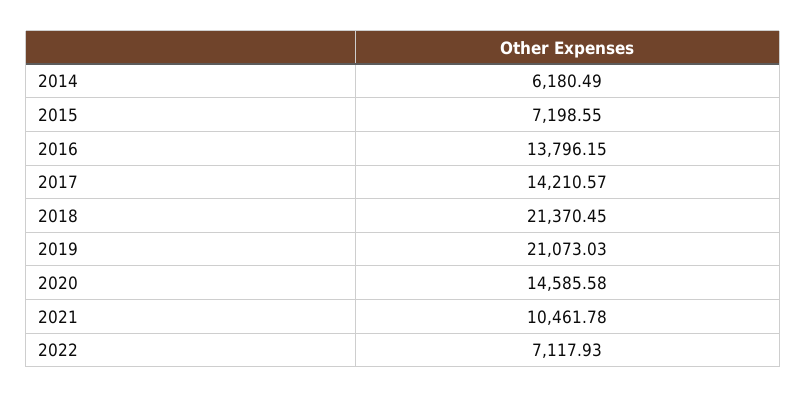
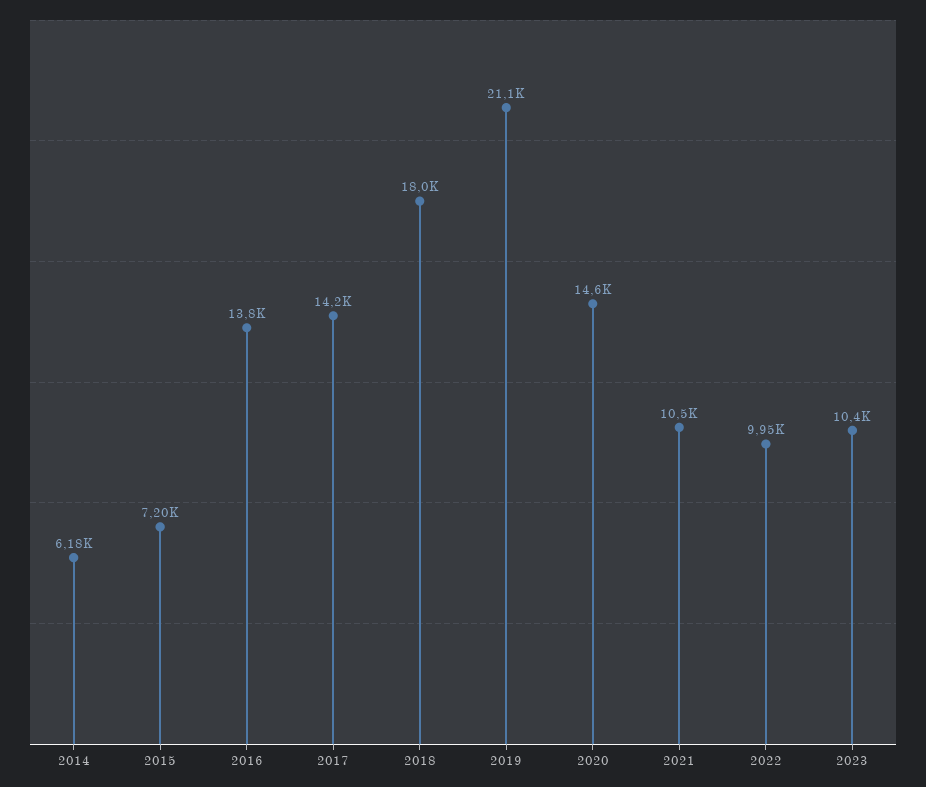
2018: 21370.45 -> 18000
2022: 7117.93 -> 9950
2023: none -> 10400

